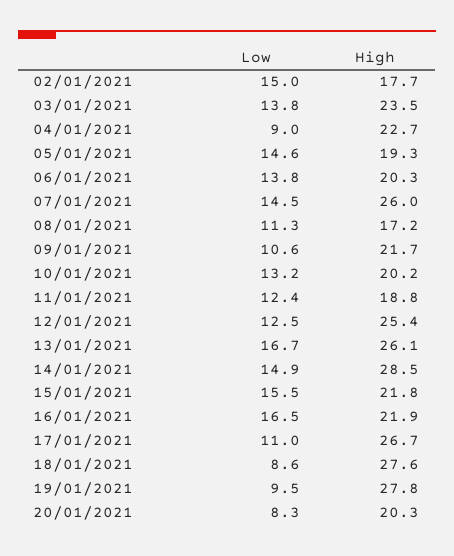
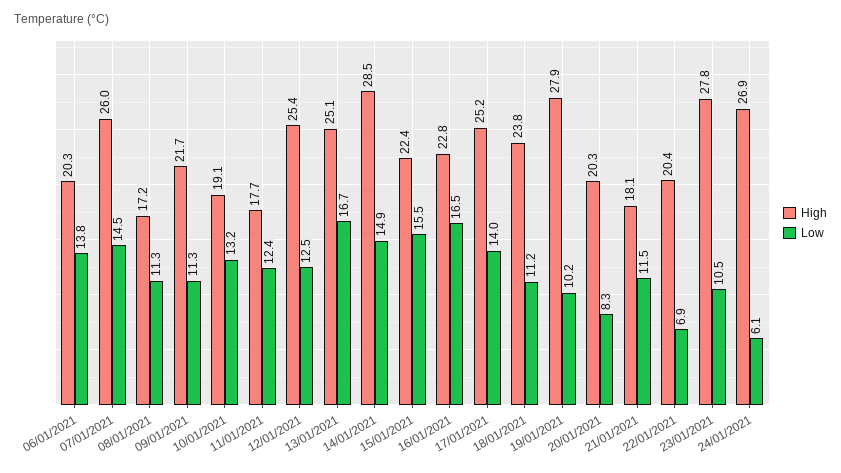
Low, 02/01/2021: 15 -> none
High, 02/01/2021: 17.7 -> none
Low, 03/01/2021: 13.8 -> none
High, 03/01/2021: 23.5 -> none
Low, 04/01/2021: 9 -> none
High, 04/01/2021: 22.7 -> none
Low, 05/01/2021: 14.6 -> none
High, 05/01/2021: 19.3 -> none
Low, 09/01/2021: 10.6 -> 11.3
High, 10/01/2021: 20.2 -> 19.1
High, 11/01/2021: 18.8 -> 17.7
High, 13/01/2021: 26.1 -> 25.1
High, 15/01/2021: 21.8 -> 22.4
High, 16/01/2021: 21.9 -> 22.8
Low, 17/01/2021: 11 -> 14
High, 17/01/2021: 26.7 -> 25.2
Low, 18/01/2021: 8.6 -> 11.2
High, 18/01/2021: 27.6 -> 23.8
Low, 19/01/2021: 9.5 -> 10.2
High, 19/01/2021: 27.8 -> 27.9
High, 21/01/2021: none -> 18.1
Low, 21/01/2021: none -> 11.5
High, 22/01/2021: none -> 20.4
Low, 22/01/2021: none -> 6.9
High, 23/01/2021: none -> 27.8
Low, 23/01/2021: none -> 10.5
High, 24/01/2021: none -> 26.9
Low, 24/01/2021: none -> 6.1

